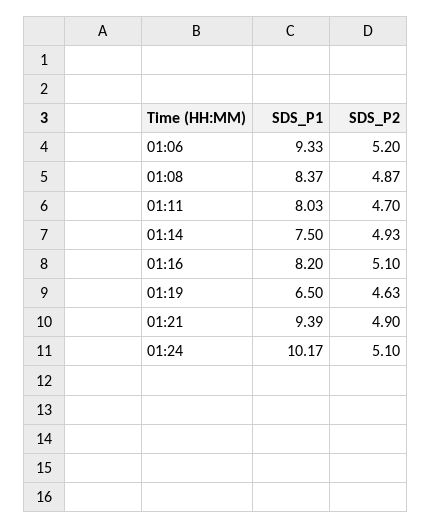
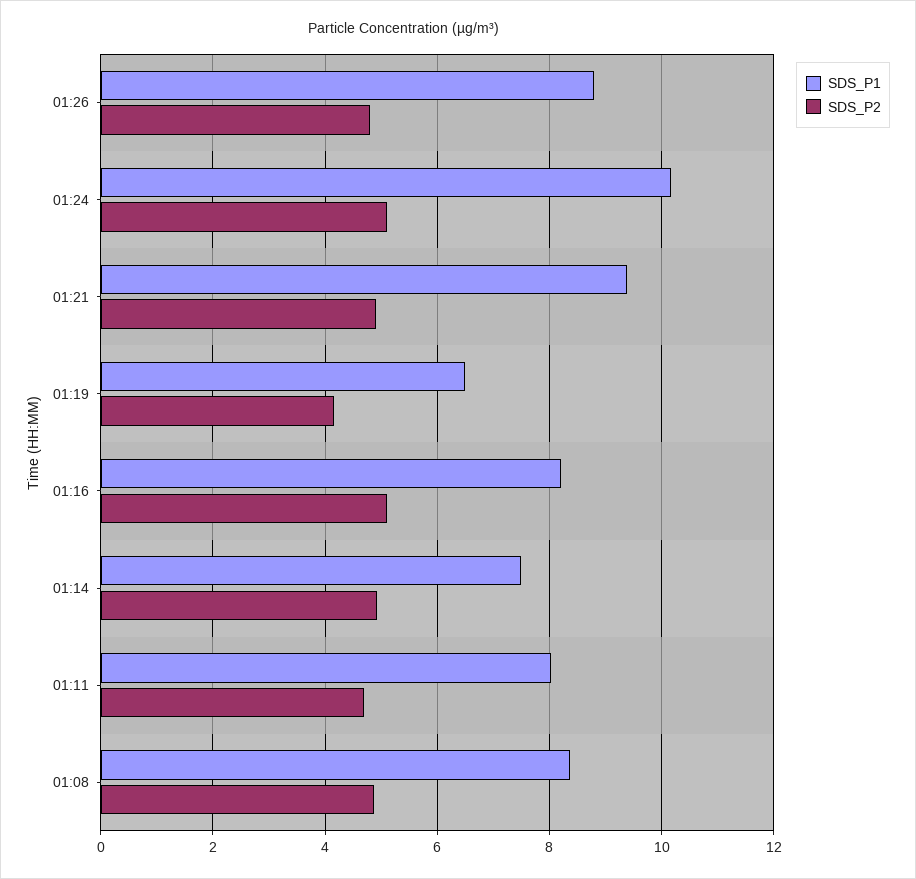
SDS_P1, 01:06: 9.33 -> none
SDS_P2, 01:06: 5.2 -> none
SDS_P2, 01:19: 4.63 -> 4.2
SDS_P1, 01:26: none -> 8.8
SDS_P2, 01:26: none -> 4.8

